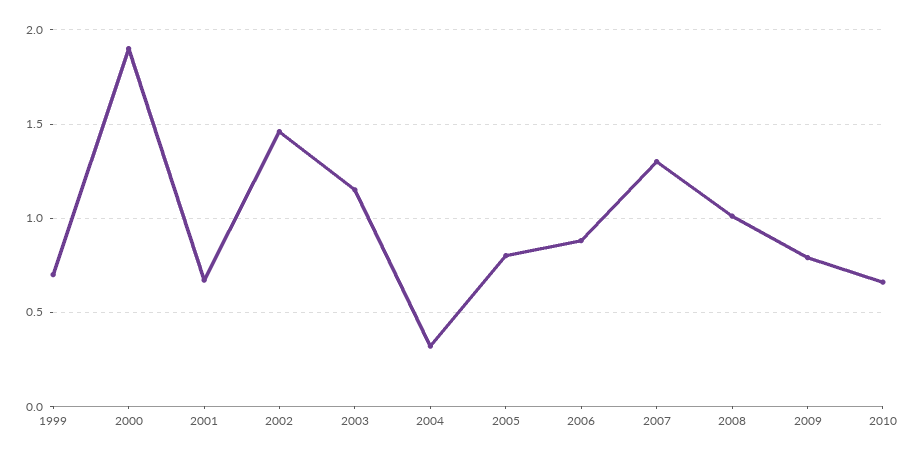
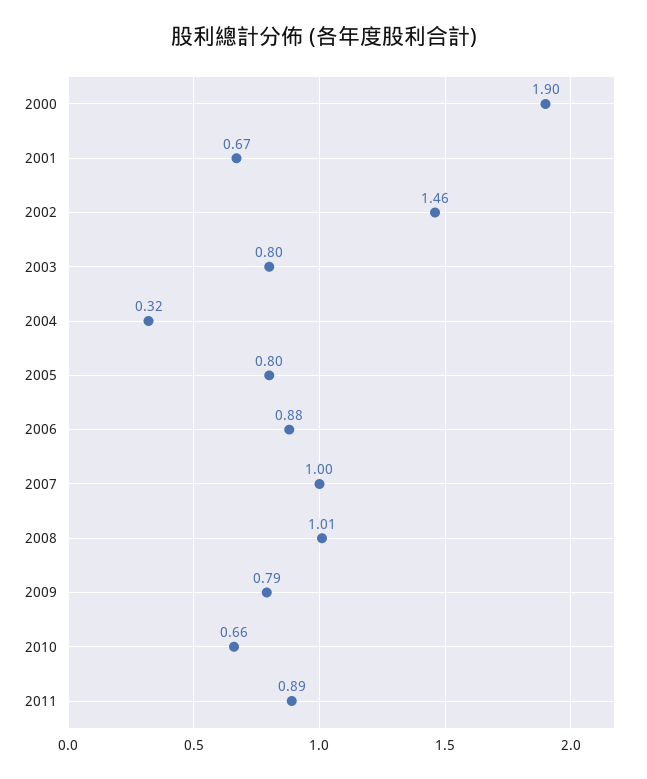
1999: 0.7 -> none
2003: 1.15 -> 0.8
2007: 1.3 -> 1
2011: none -> 0.89

